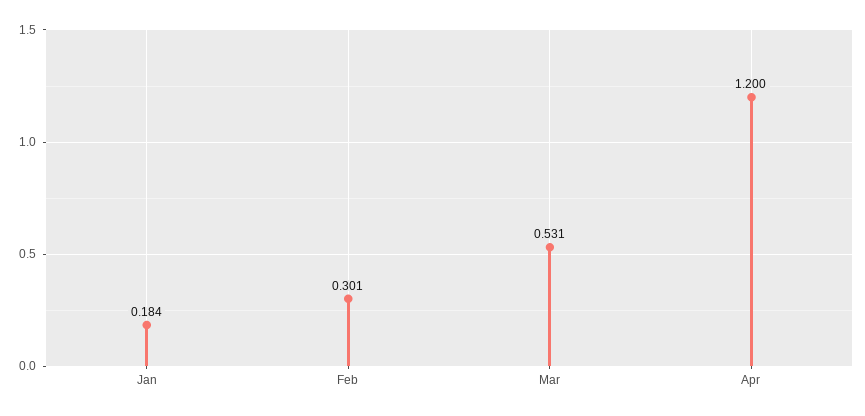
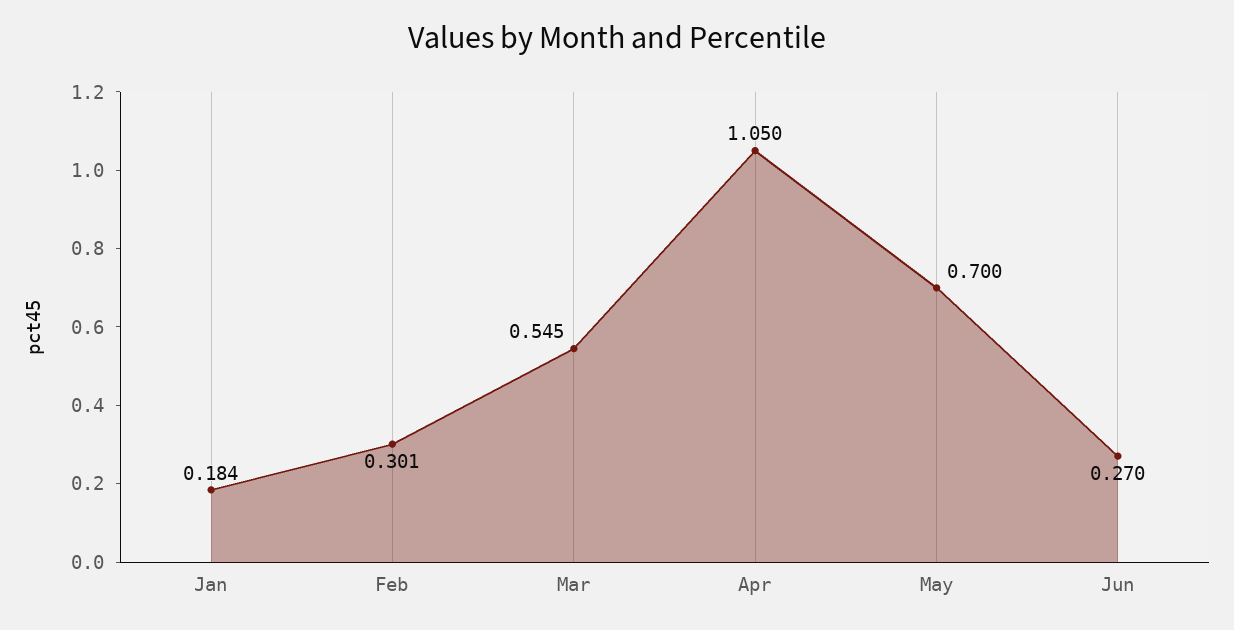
Mar: 0.531 -> 0.545
Apr: 1.2 -> 1.05
May: none -> 0.7
Jun: none -> 0.27

